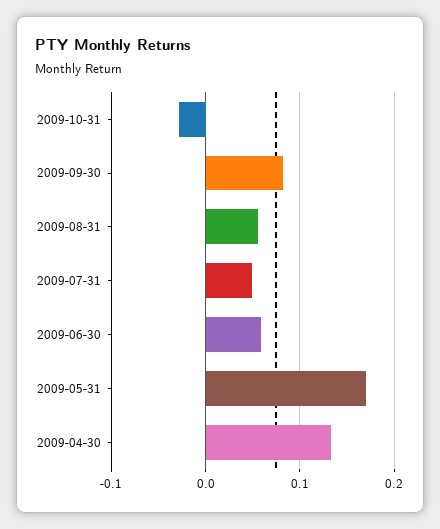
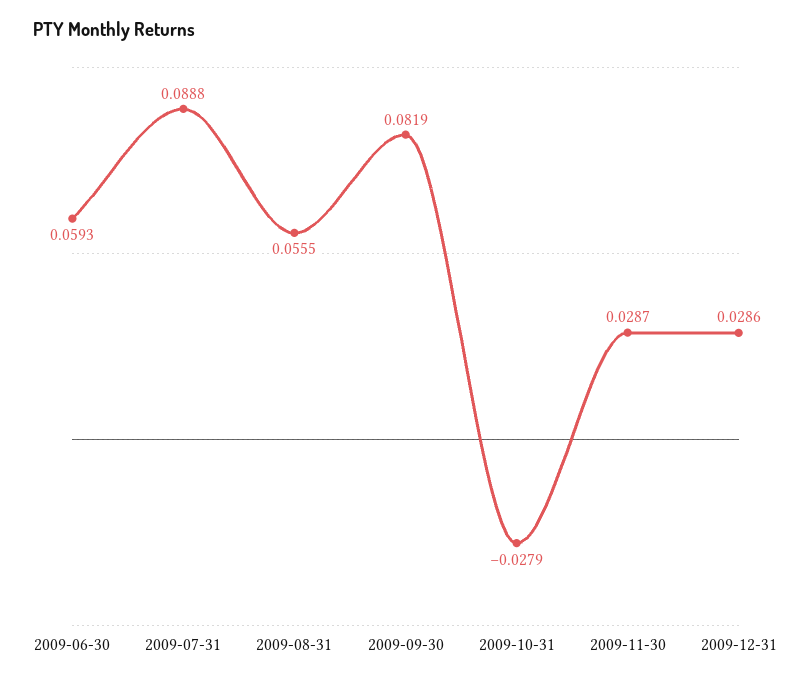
2009-07-31: 0.05 -> 0.0888
2009-05-31: 0.17 -> none
2009-04-30: 0.13 -> none
2009-11-30: none -> 0.0287
2009-12-31: none -> 0.0286

